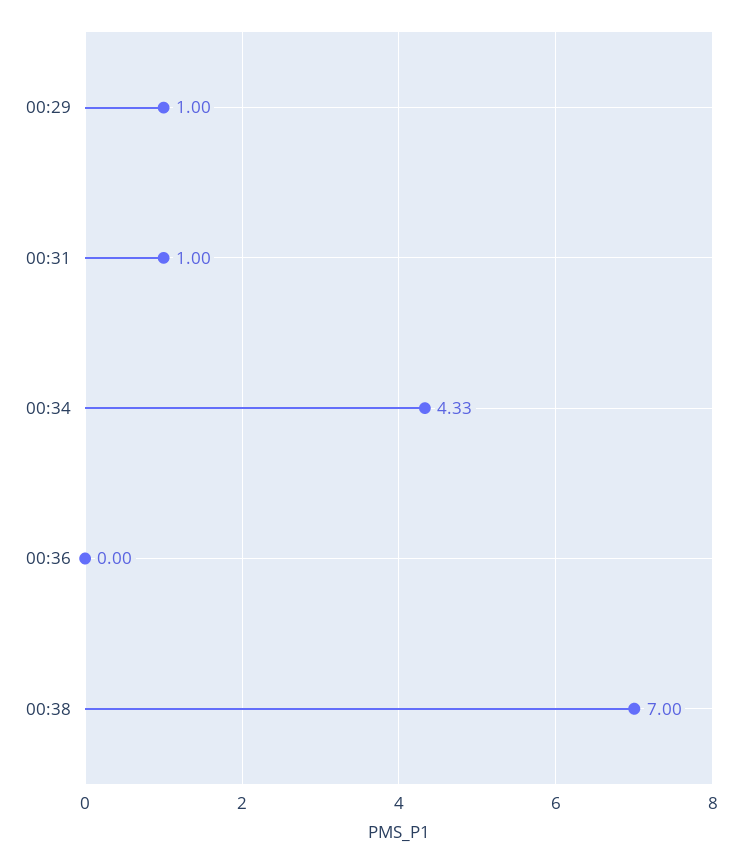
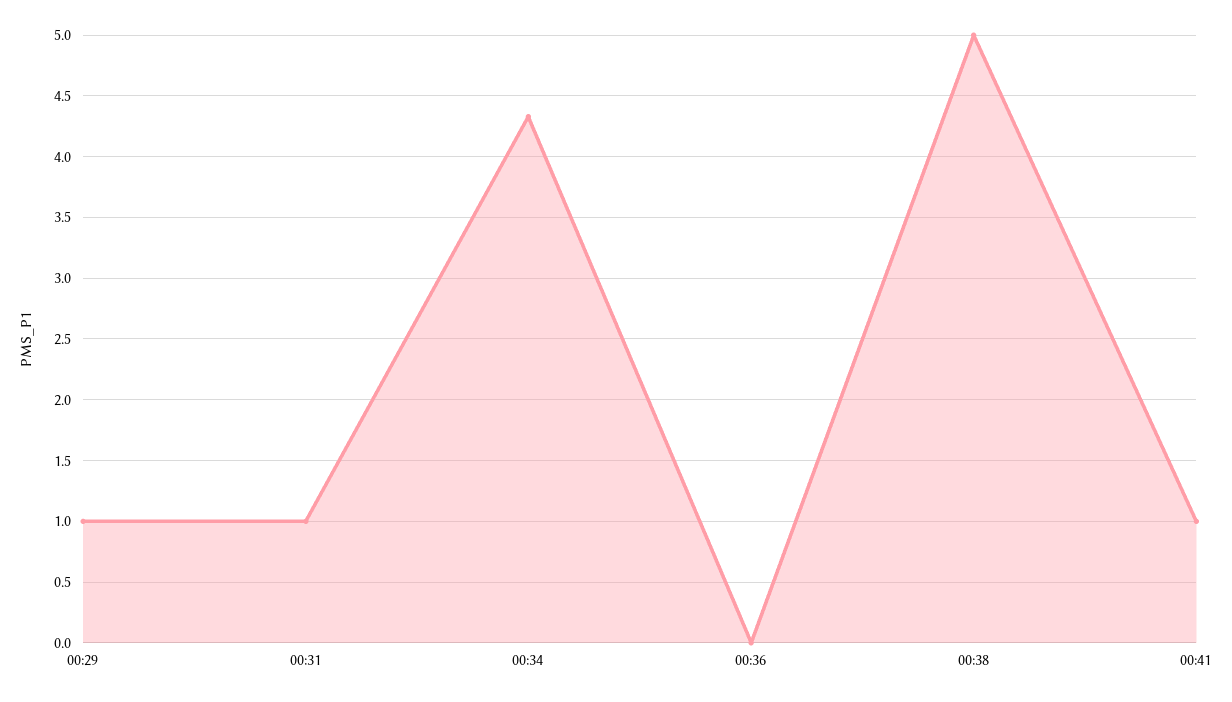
00:38: 7 -> 5
00:41: none -> 1

